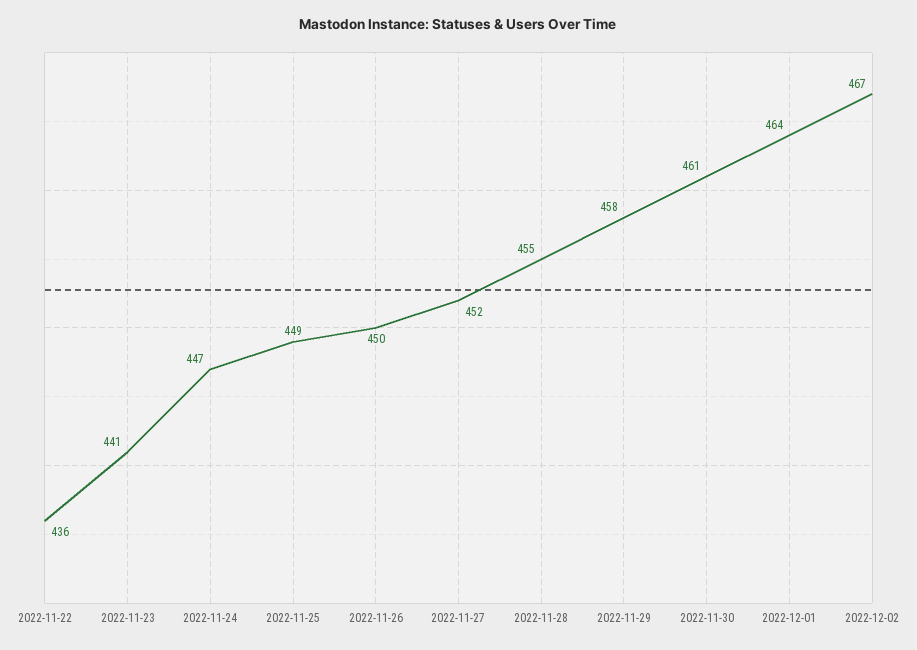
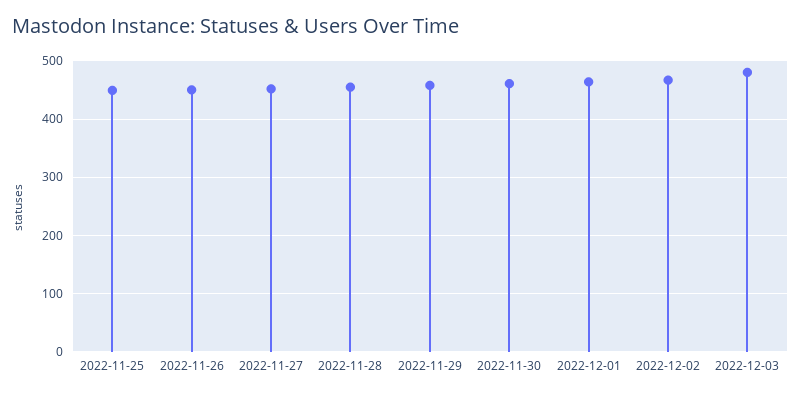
2022-11-22: 436 -> none
2022-11-23: 441 -> none
2022-11-24: 447 -> none
2022-12-03: none -> 480

